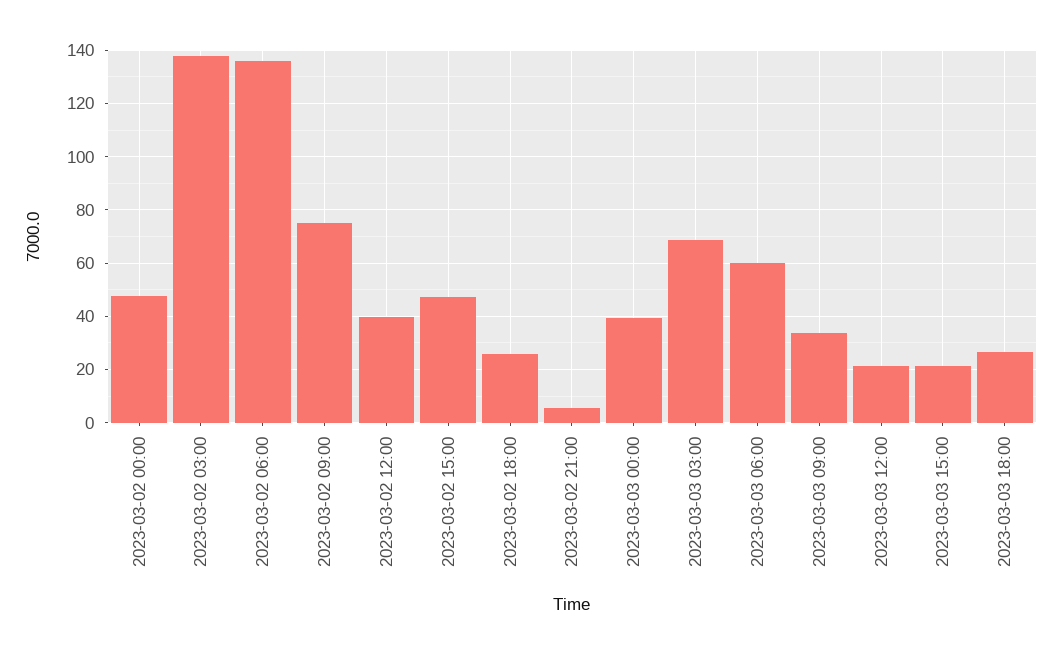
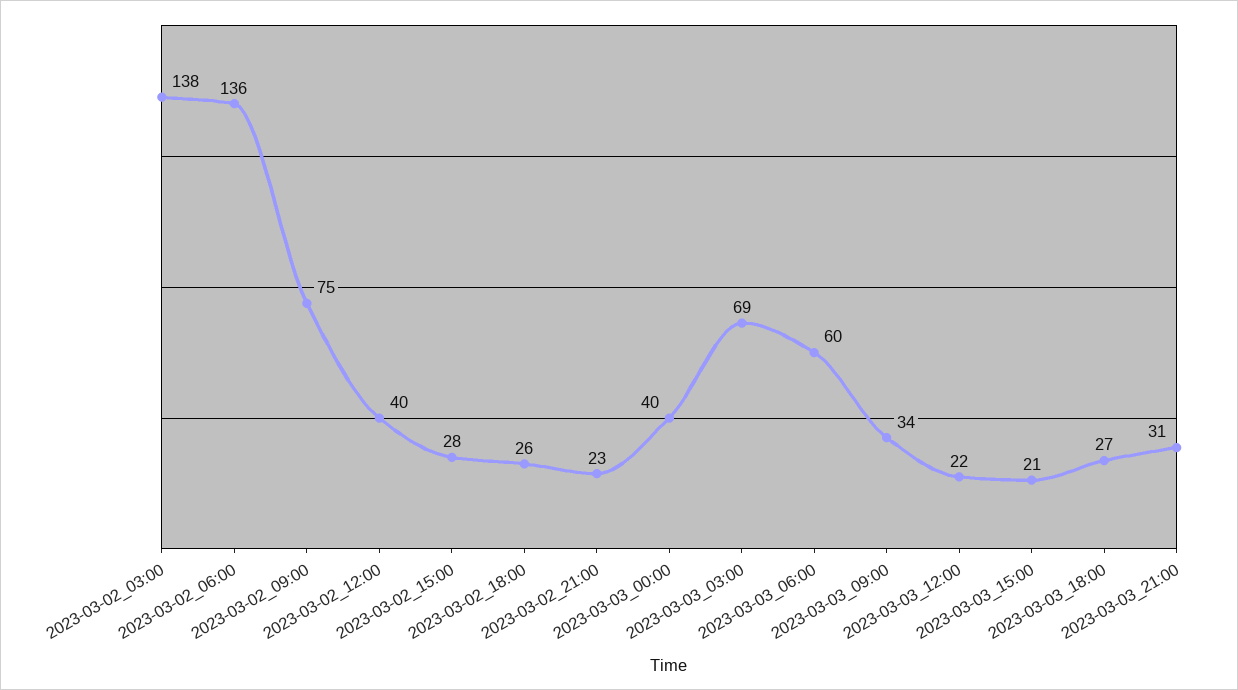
2023-03-02 00:00: 47.5 -> none
2023-03-02 15:00: 47.5 -> 28
2023-03-02 21:00: 5 -> 23
2023-03-03_21:00: none -> 31

